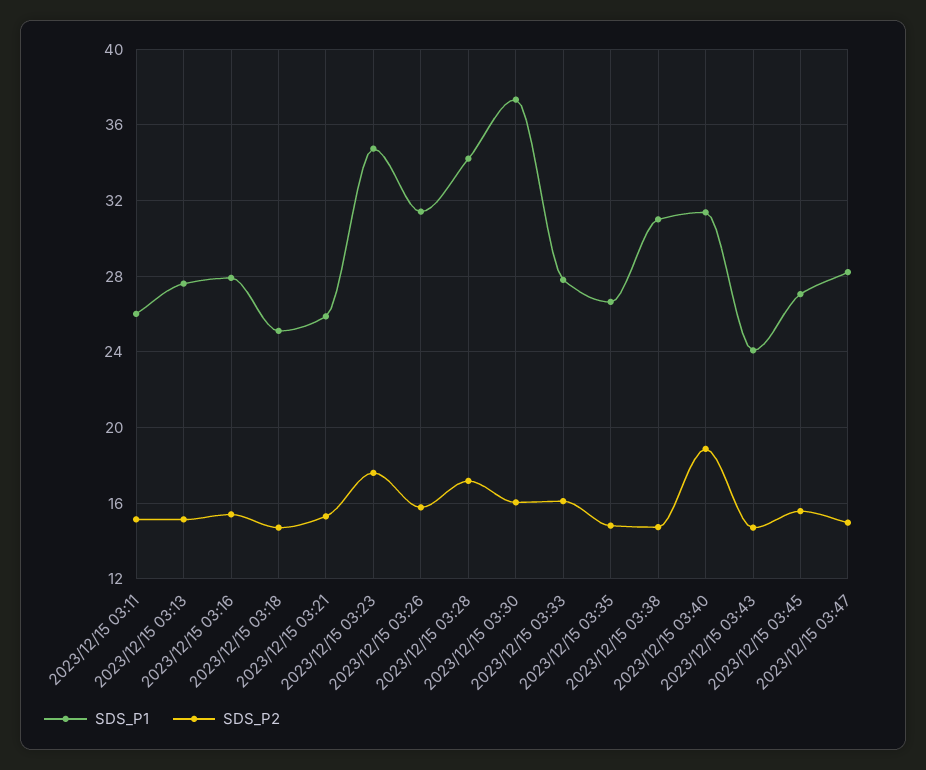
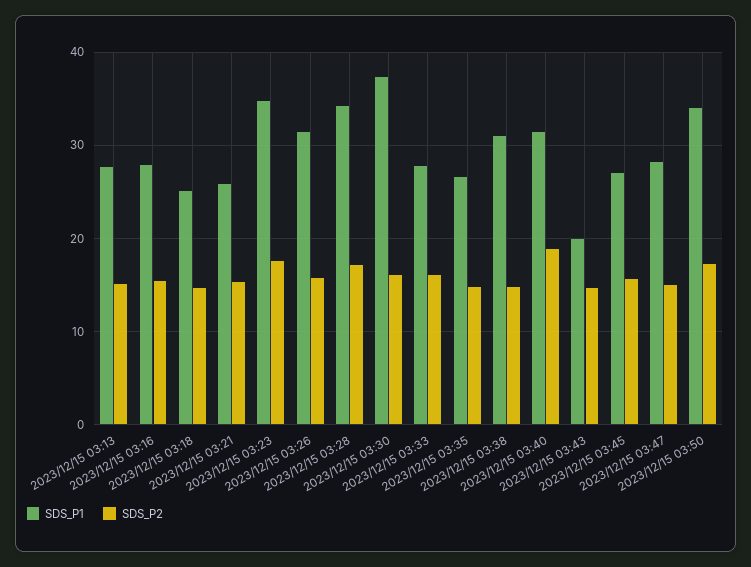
SDS_P1, 2023/12/15 03:11: 26 -> none
SDS_P2, 2023/12/15 03:11: 15 -> none
SDS_P1, 2023/12/15 03:43: 24 -> 20
SDS_P1, 2023/12/15 03:50: none -> 34
SDS_P2, 2023/12/15 03:50: none -> 17

